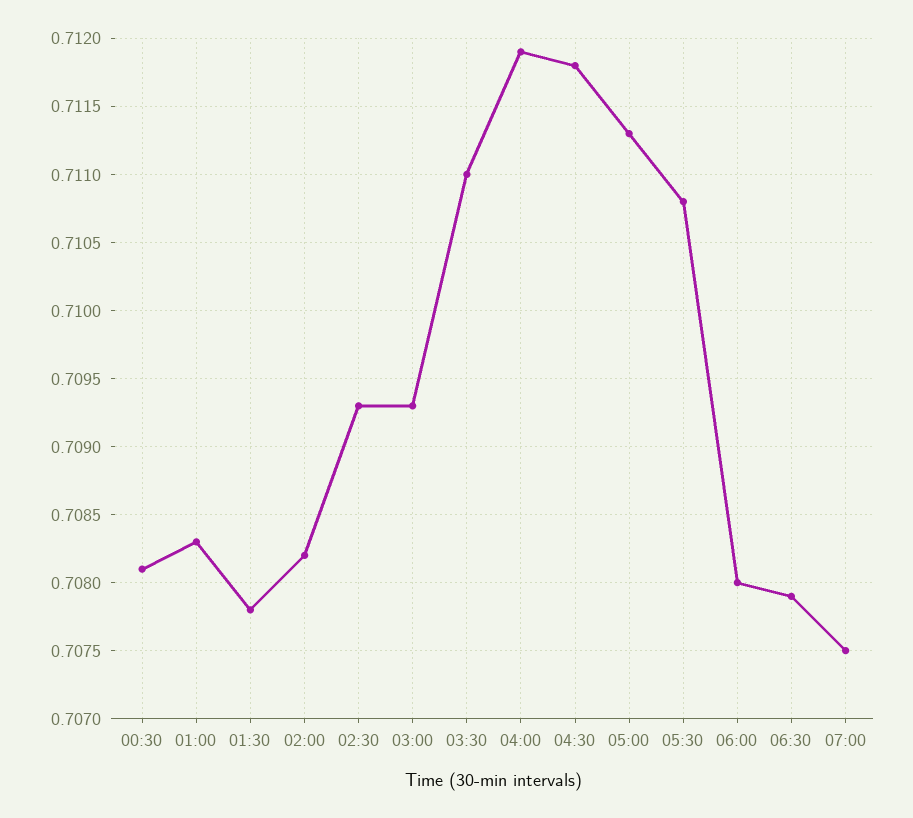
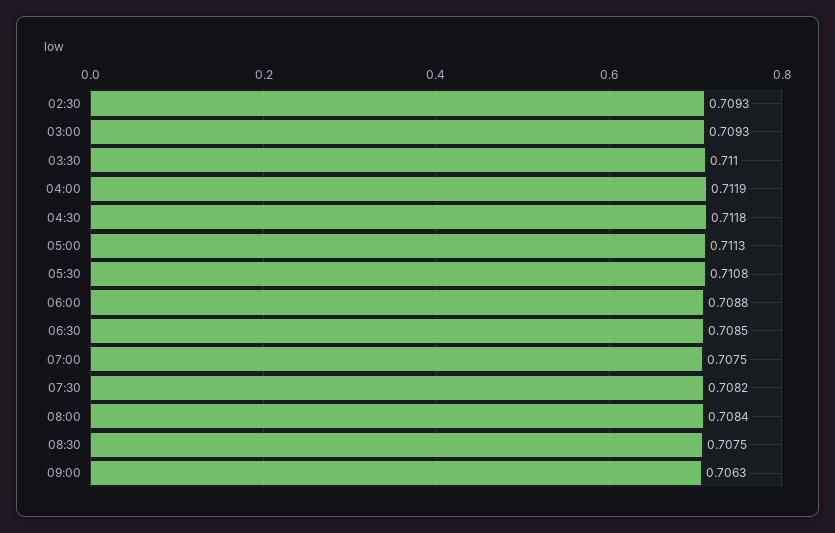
00:30: 0.7081 -> none
01:00: 0.7083 -> none
01:30: 0.7078 -> none
02:00: 0.7082 -> none
06:00: 0.708 -> 0.7088
06:30: 0.7079 -> 0.7085
07:30: none -> 0.7082
08:00: none -> 0.7084
08:30: none -> 0.7075
09:00: none -> 0.7063

